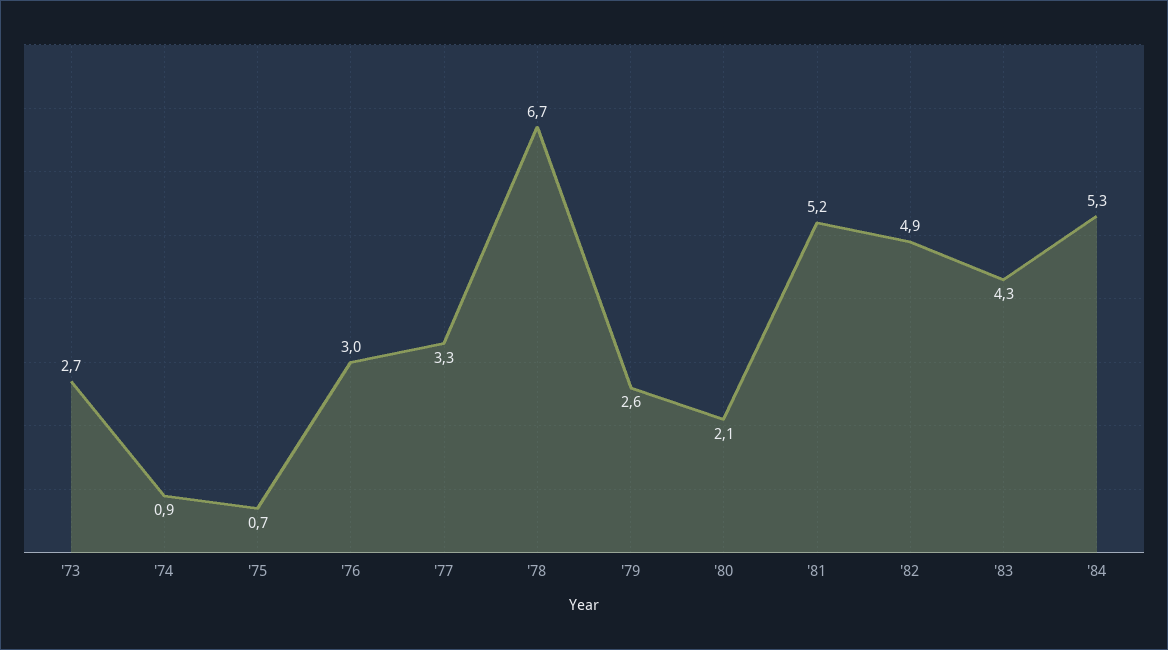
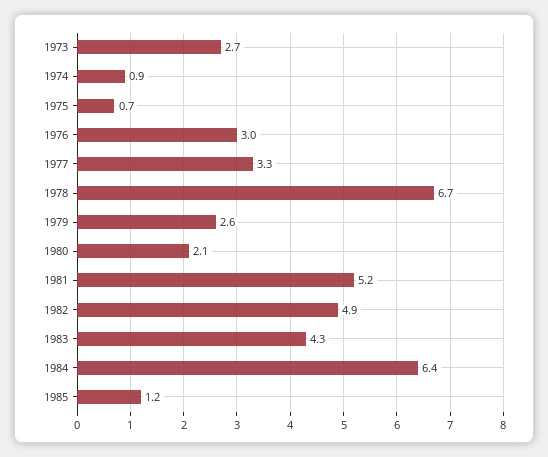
'84: 5.3 -> 6.4
1985: none -> 1.2

